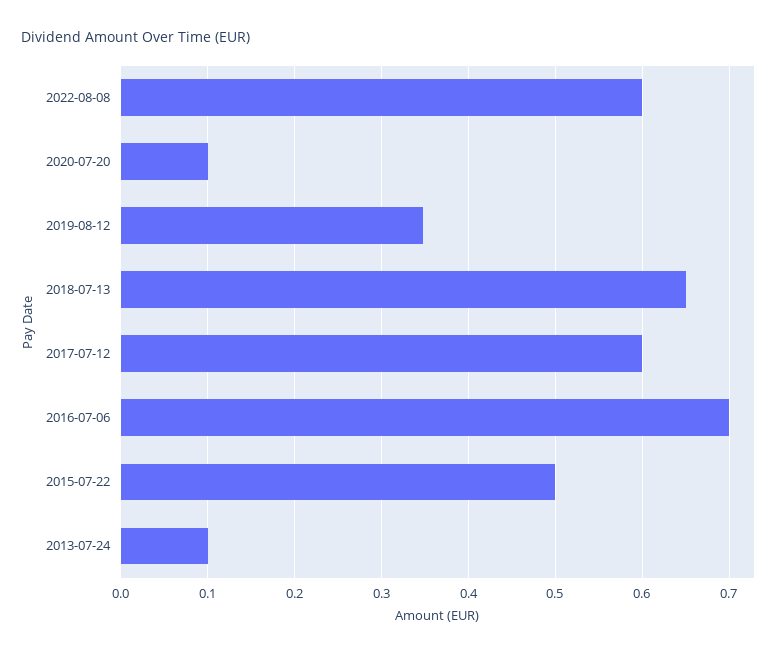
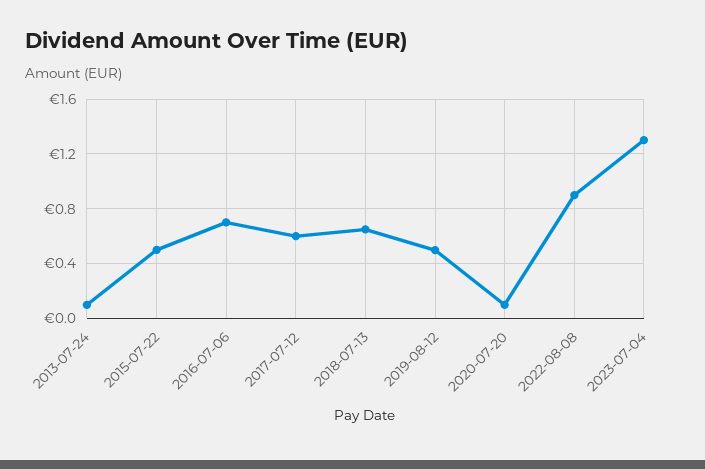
2022-08-08: 0.6 -> 0.9
2019-08-12: 0.35 -> 0.5
2023-07-04: none -> 1.3

